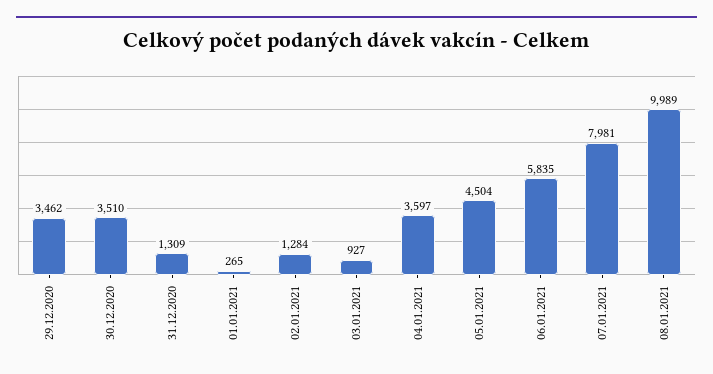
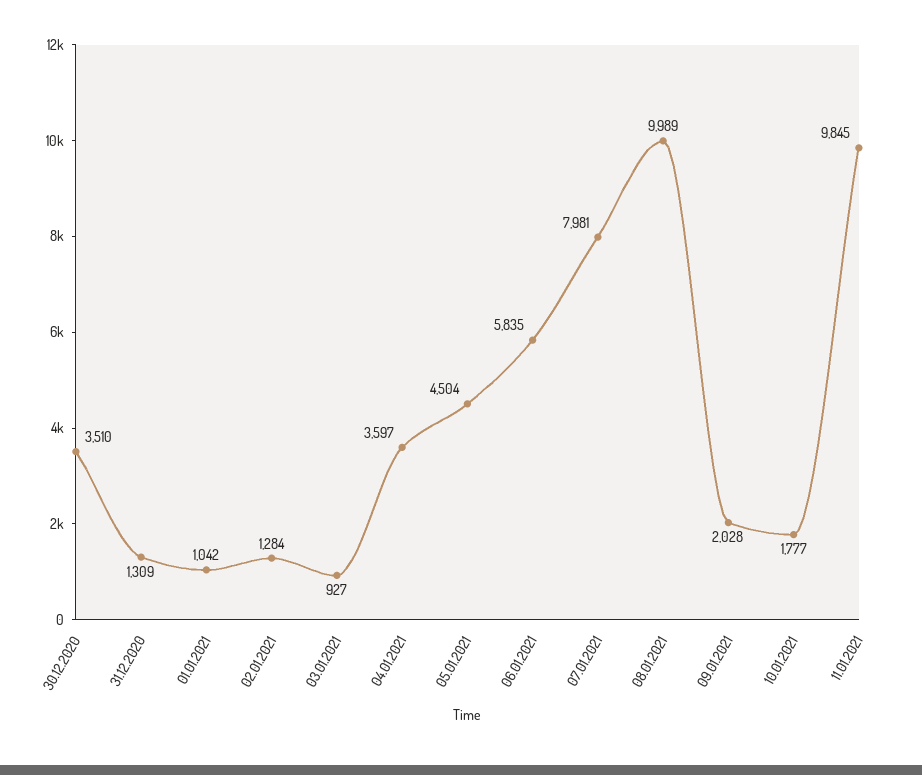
29.12.2020: 3462 -> none
01.01.2021: 265 -> 1042
09.01.2021: none -> 2028
10.01.2021: none -> 1777
11.01.2021: none -> 9845

